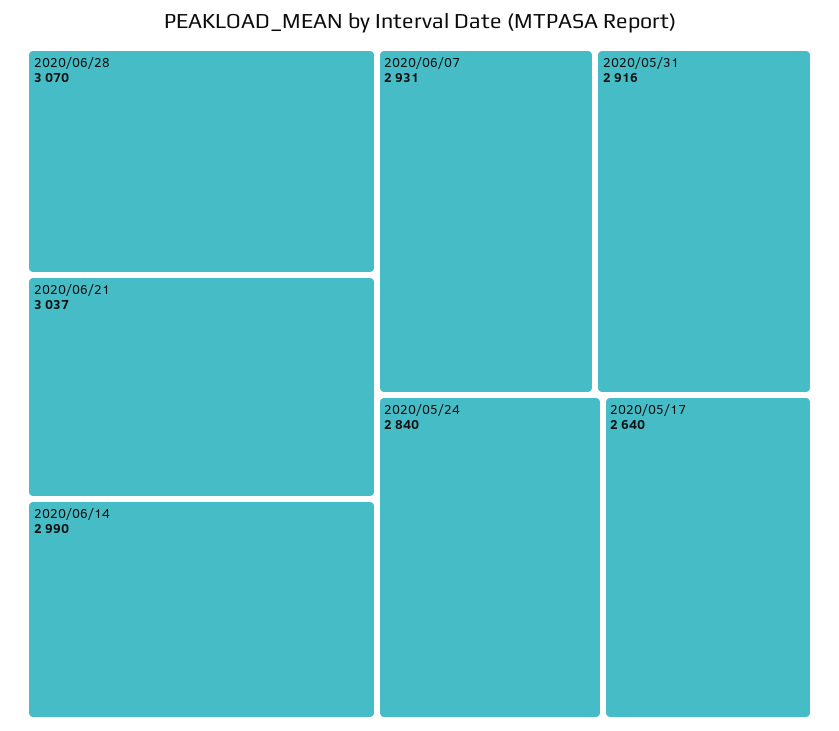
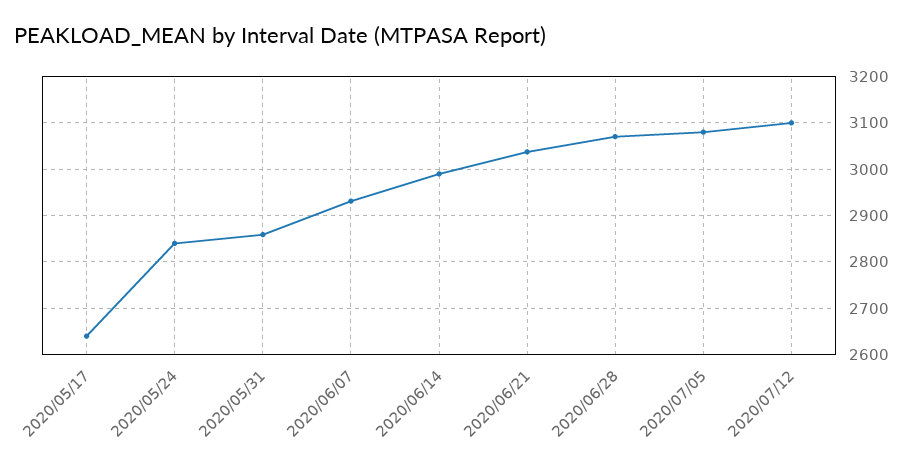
2020/05/31: 2916 -> 2860
2020/07/05: none -> 3080
2020/07/12: none -> 3100

